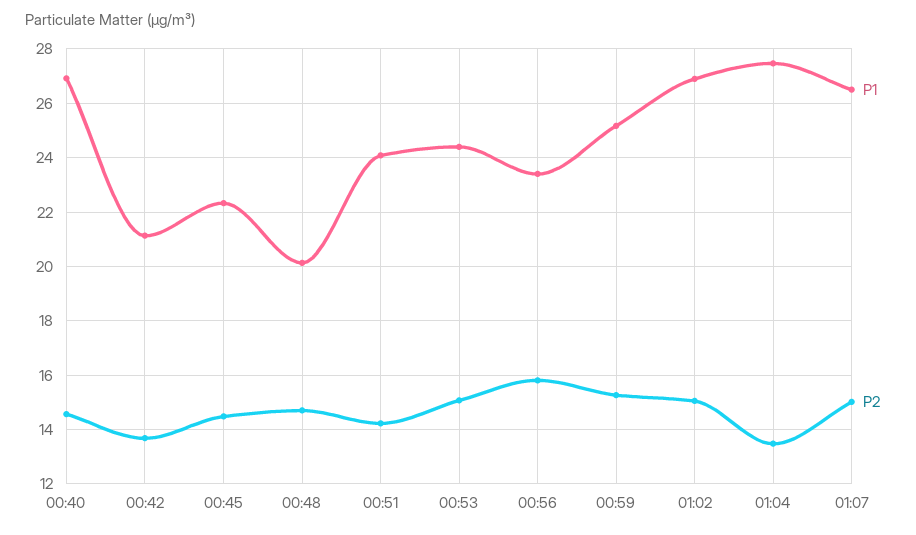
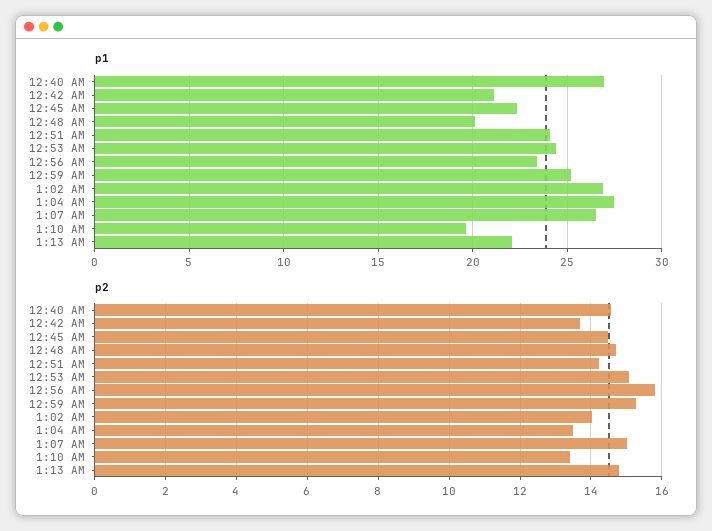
P2, 01:02: 15 -> 14
P1, 1:10 AM: none -> 19.5
P1, 1:13 AM: none -> 22
P2, 1:10 AM: none -> 13.4
P2, 1:13 AM: none -> 14.8

